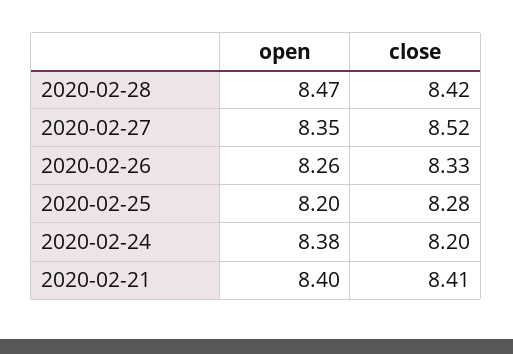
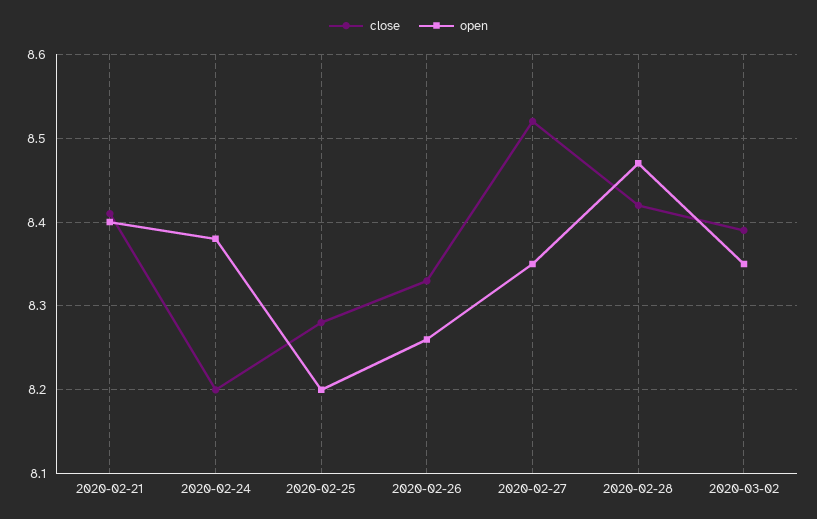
close, 2020-03-02: none -> 8.39
open, 2020-03-02: none -> 8.35

